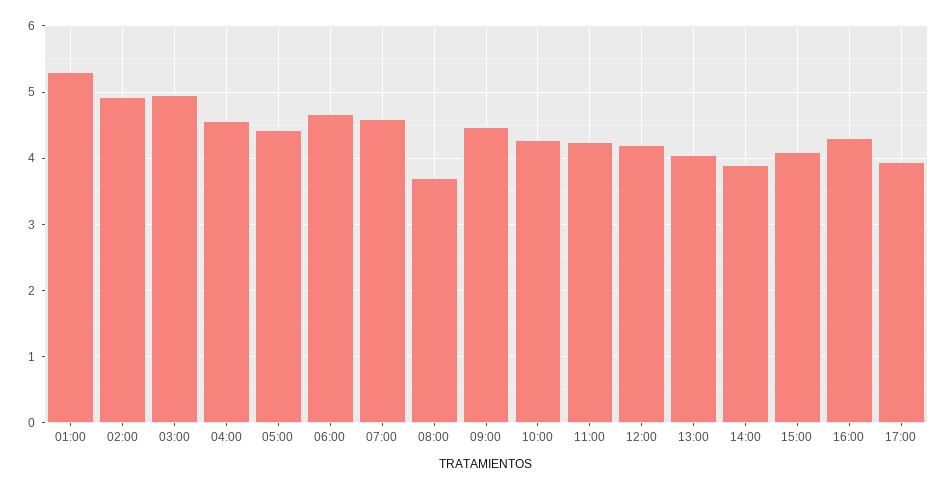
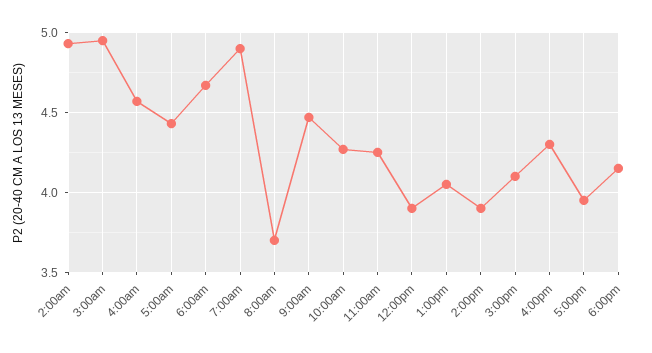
01:00: 5.3 -> none
07:00: 4.6 -> 4.9
12:00: 4.2 -> 3.9
6:00pm: none -> 4.15

